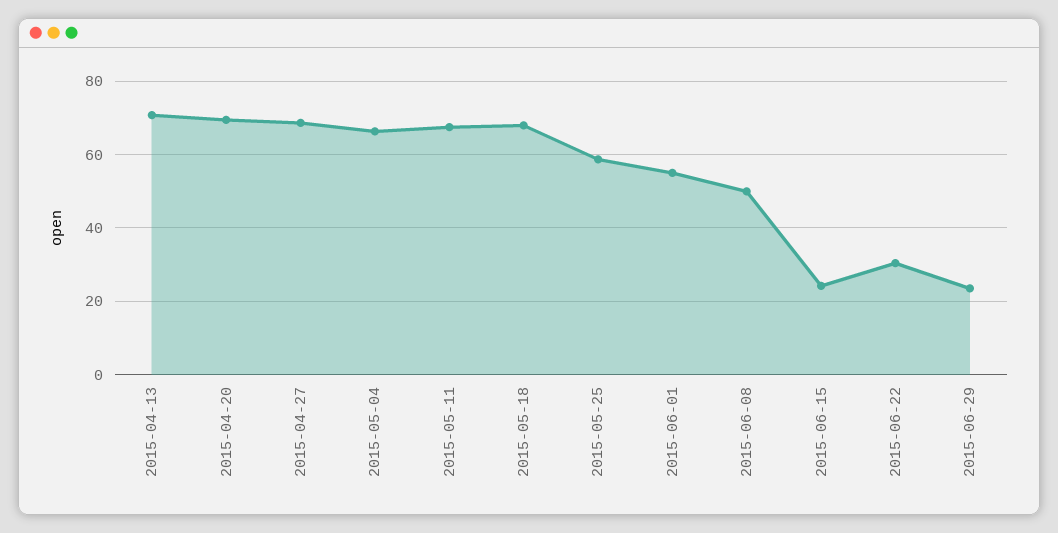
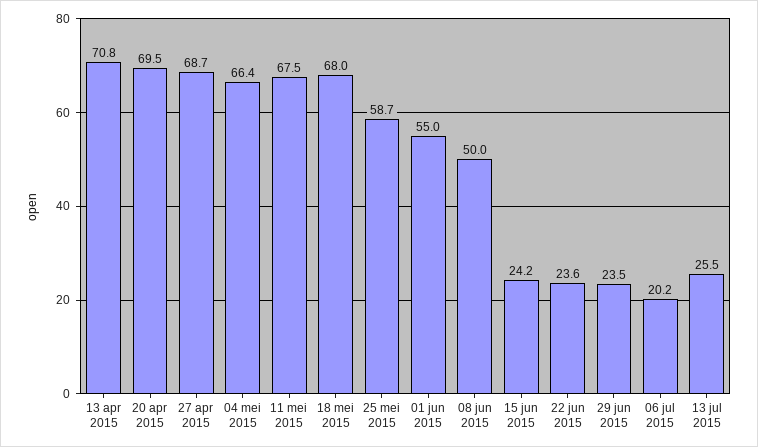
2015-06-22: 30 -> 23.6
06 jul 2015: none -> 20.2
13 jul 2015: none -> 25.5

